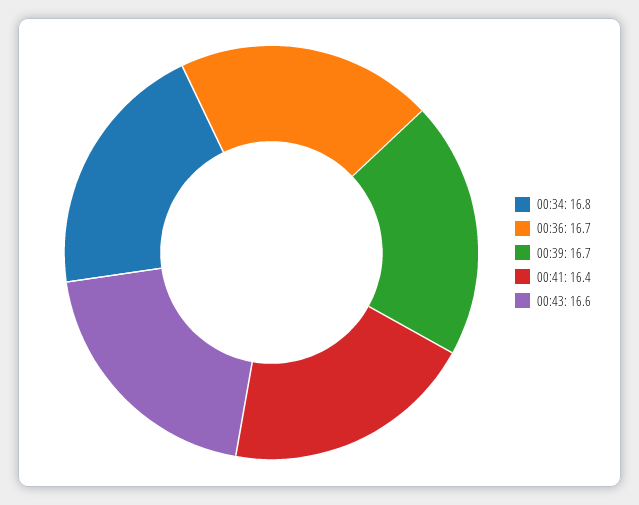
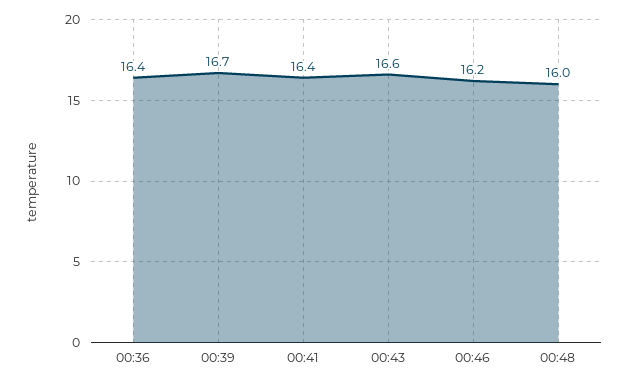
00:34: 16.8 -> none
00:36: 16.7 -> 16.4
00:46: none -> 16.2
00:48: none -> 16

